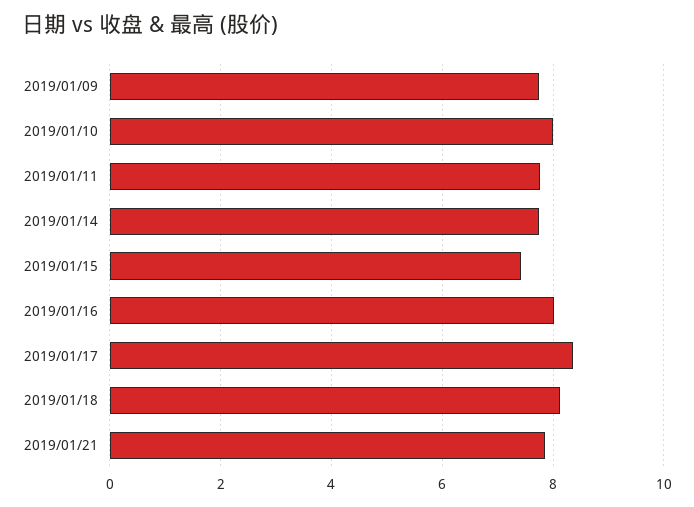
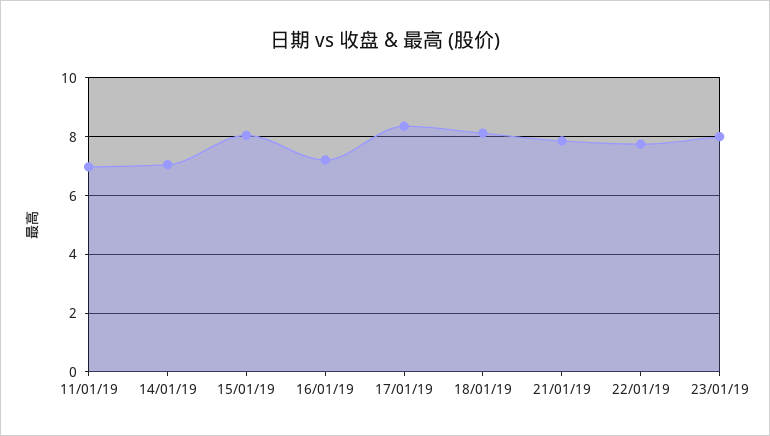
2019/01/09: 7.8 -> none
2019/01/10: 8 -> none
2019/01/11: 7.8 -> 7
2019/01/14: 7.8 -> 7
2019/01/15: 7.4 -> 8
2019/01/16: 8 -> 7.25
22/01/19: none -> 7.75
23/01/19: none -> 8

